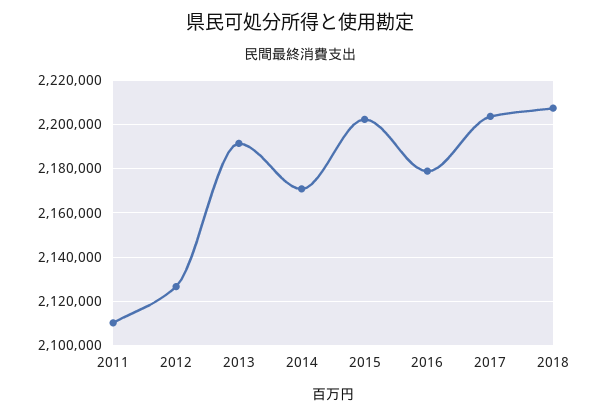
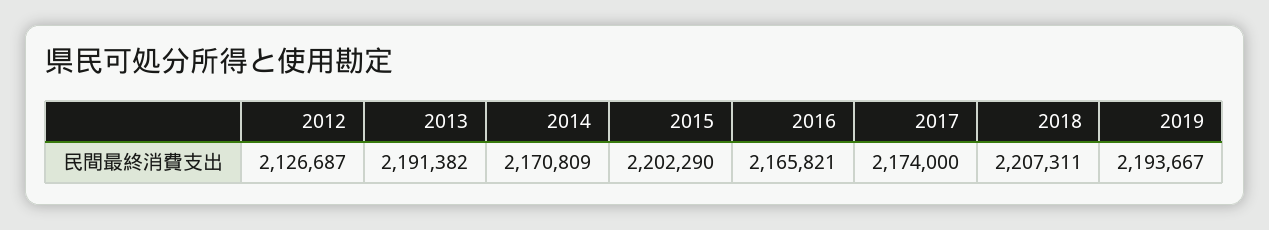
2011: 2110000 -> none
2016: 2180000 -> 2165821
2017: 2205000 -> 2174000
2019: none -> 2193667

